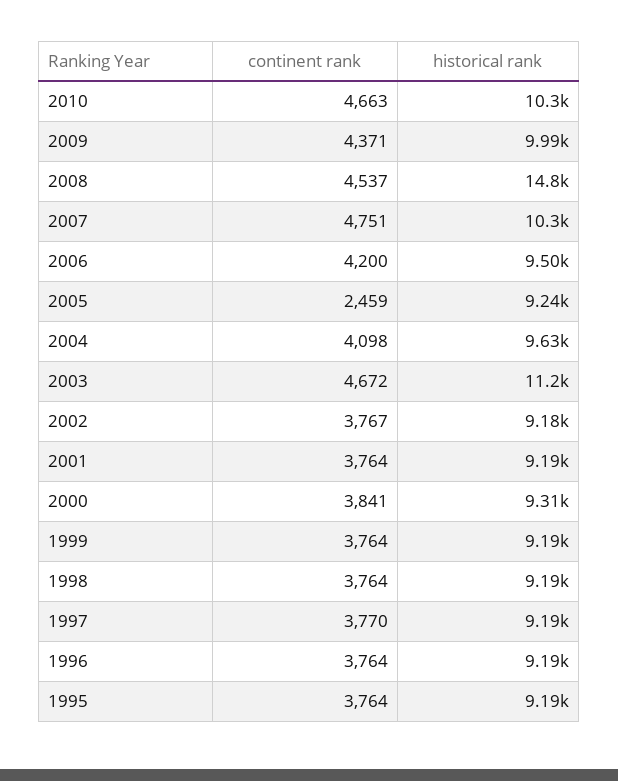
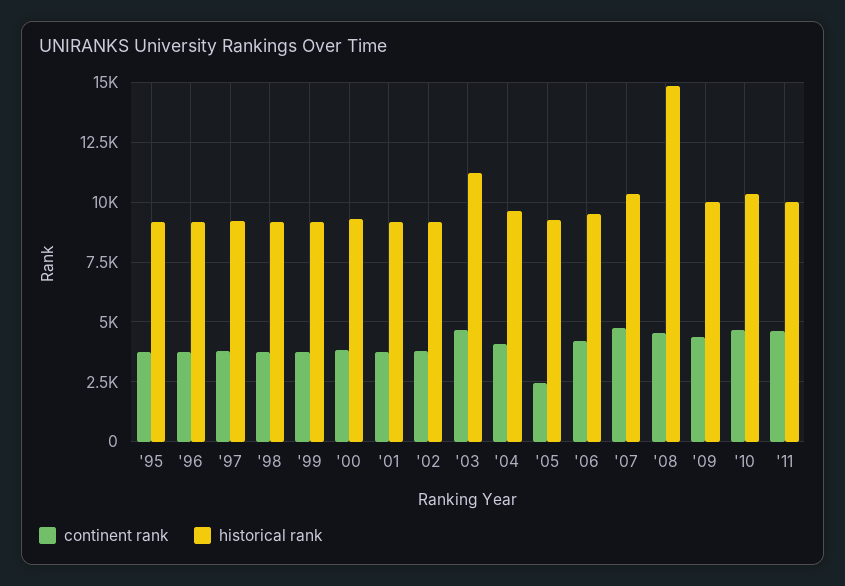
continent rank, '11: none -> 4500
historical rank, '11: none -> 10000

